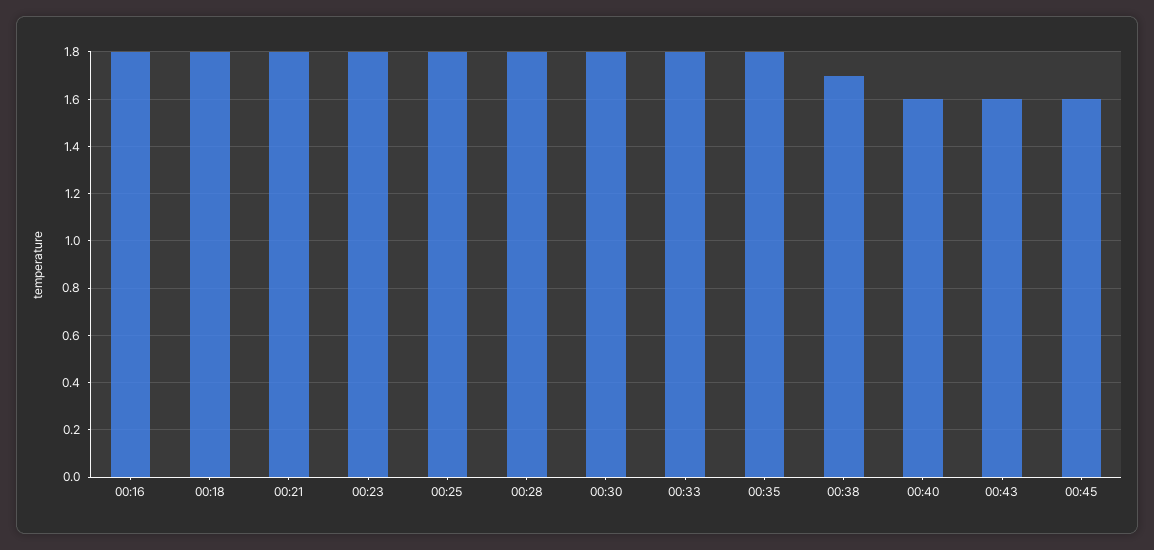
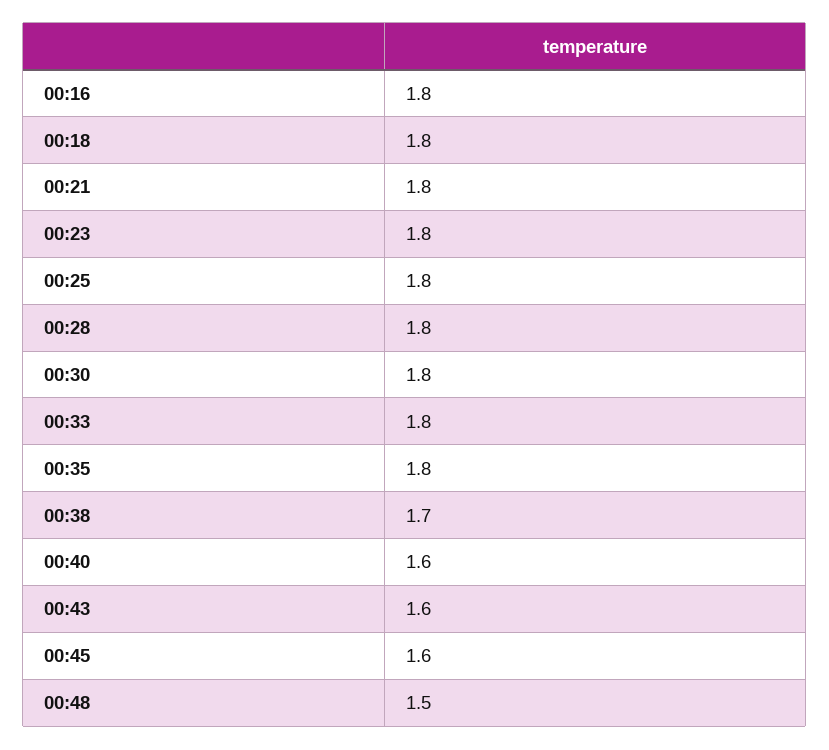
00:48: none -> 1.5

